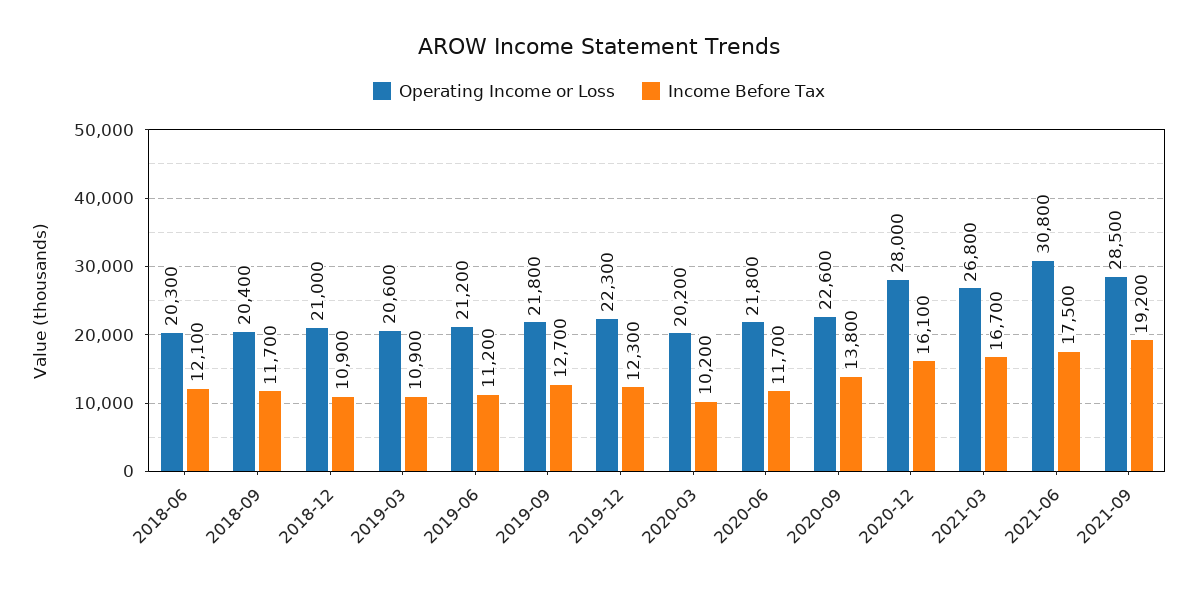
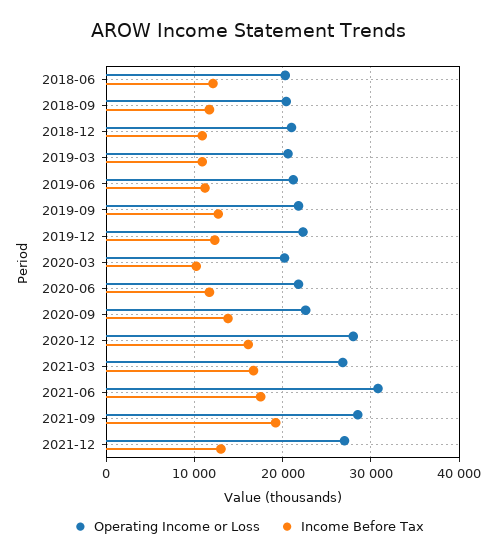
Operating Income or Loss, 2021-12: none -> 27000
Income Before Tax, 2021-12: none -> 13000

